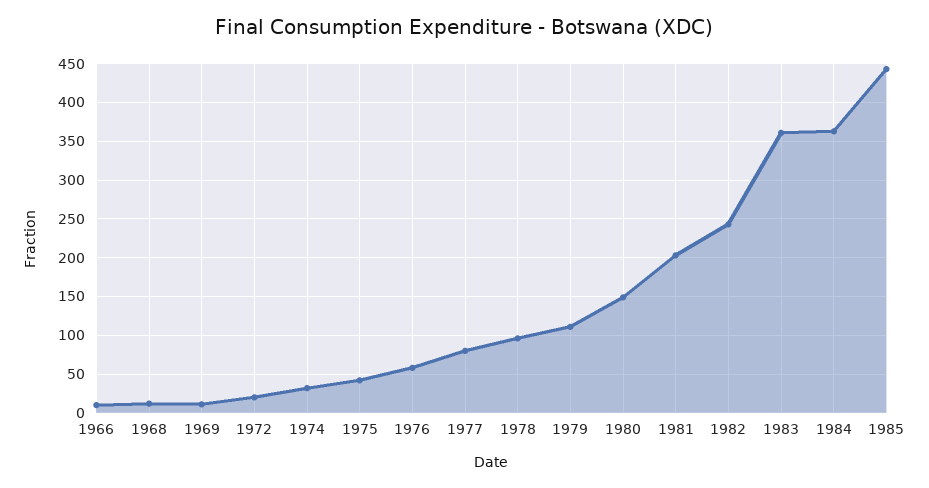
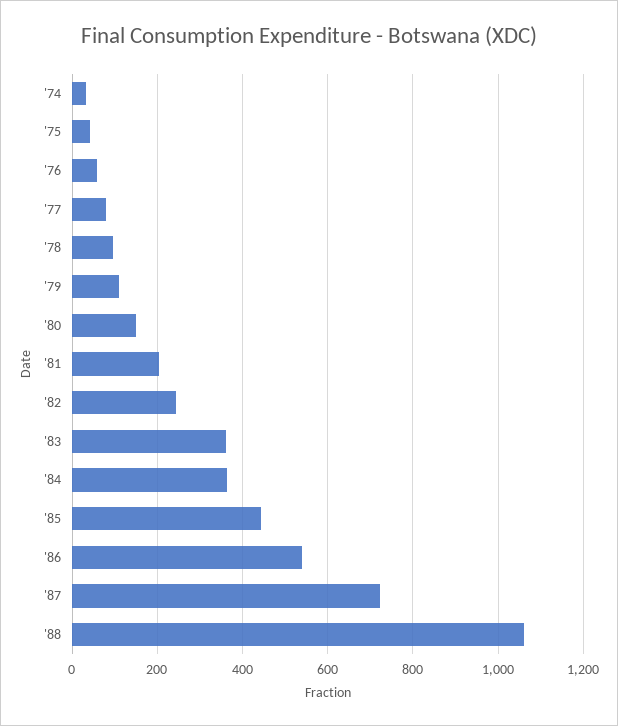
1966: 10 -> none
1968: 10 -> none
1969: 10 -> none
1972: 20 -> none
'86: none -> 540
'87: none -> 720
'88: none -> 1060

